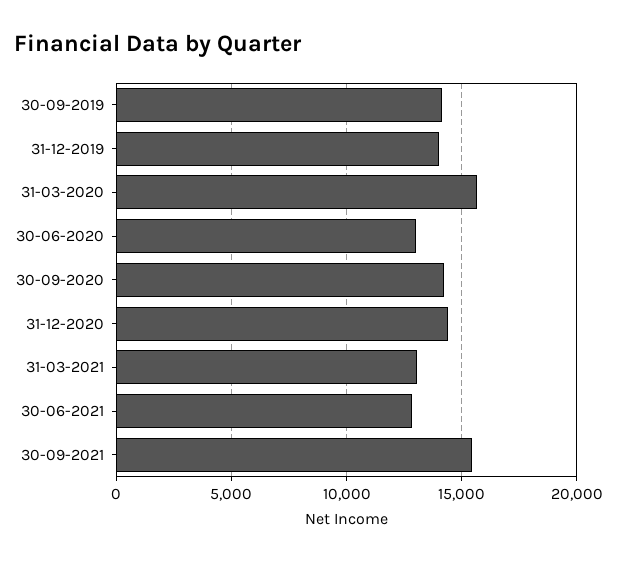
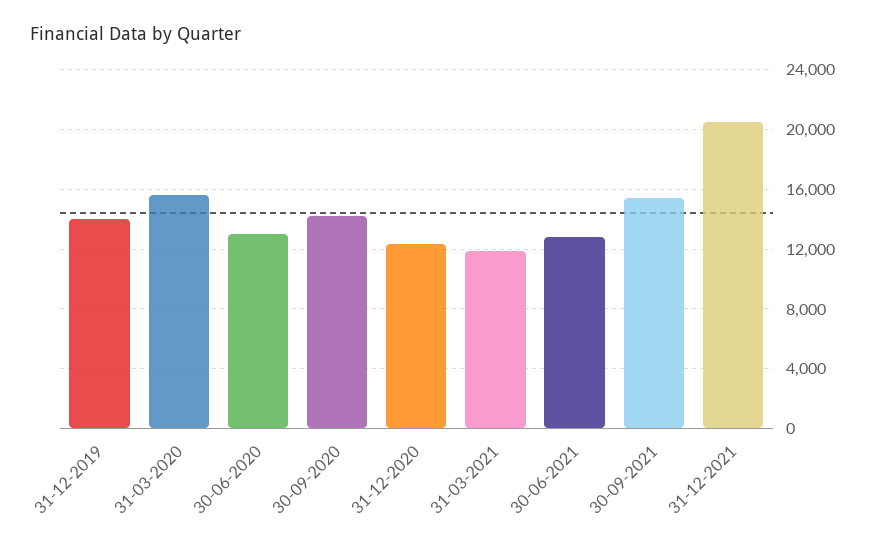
30-09-2019: 14000 -> none
31-12-2020: 14500 -> 12500
31-03-2021: 13000 -> 12000
31-12-2021: none -> 20500

